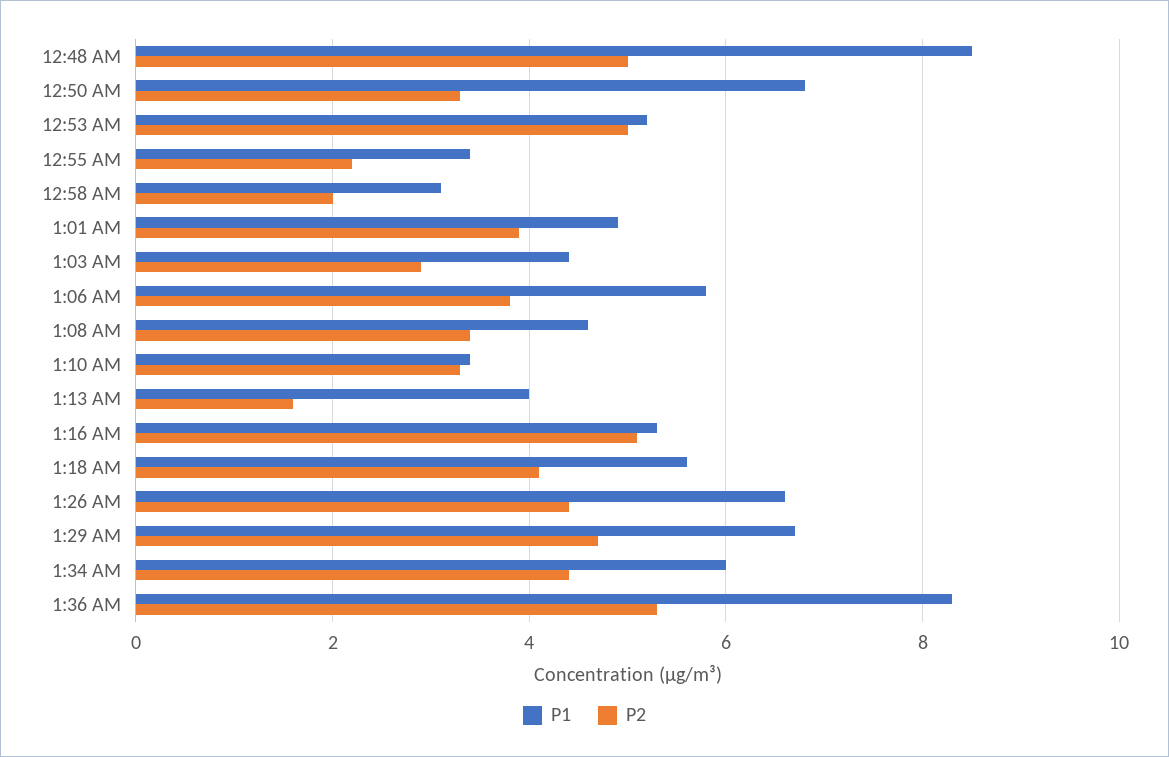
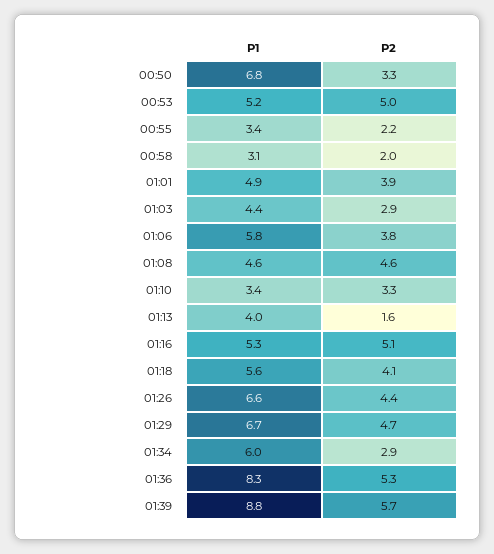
P1, 12:48 AM: 8.5 -> none
P2, 12:48 AM: 5 -> none
P2, 1:08 AM: 3.5 -> 4.6
P2, 1:34 AM: 4.5 -> 2.9
P1, 01:39: none -> 8.8
P2, 01:39: none -> 5.7

